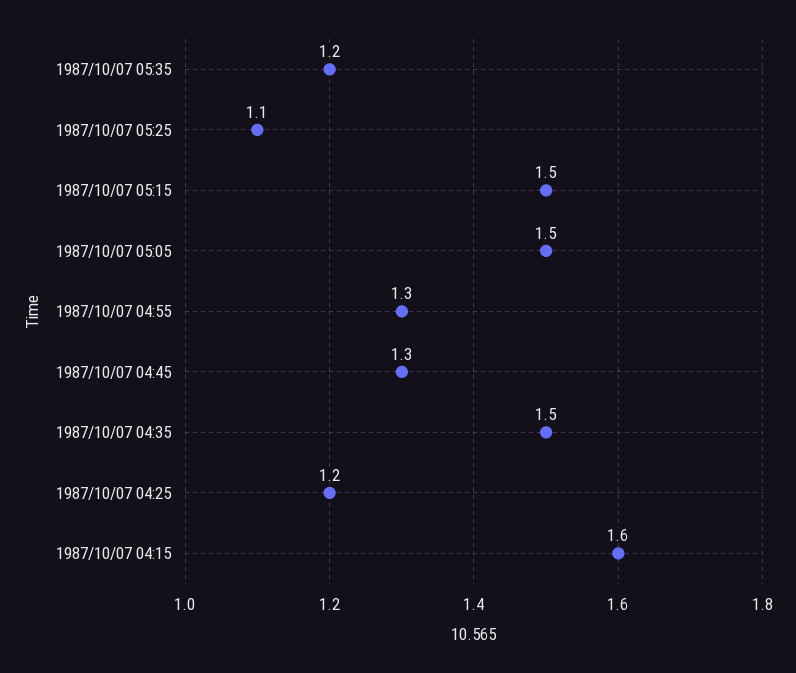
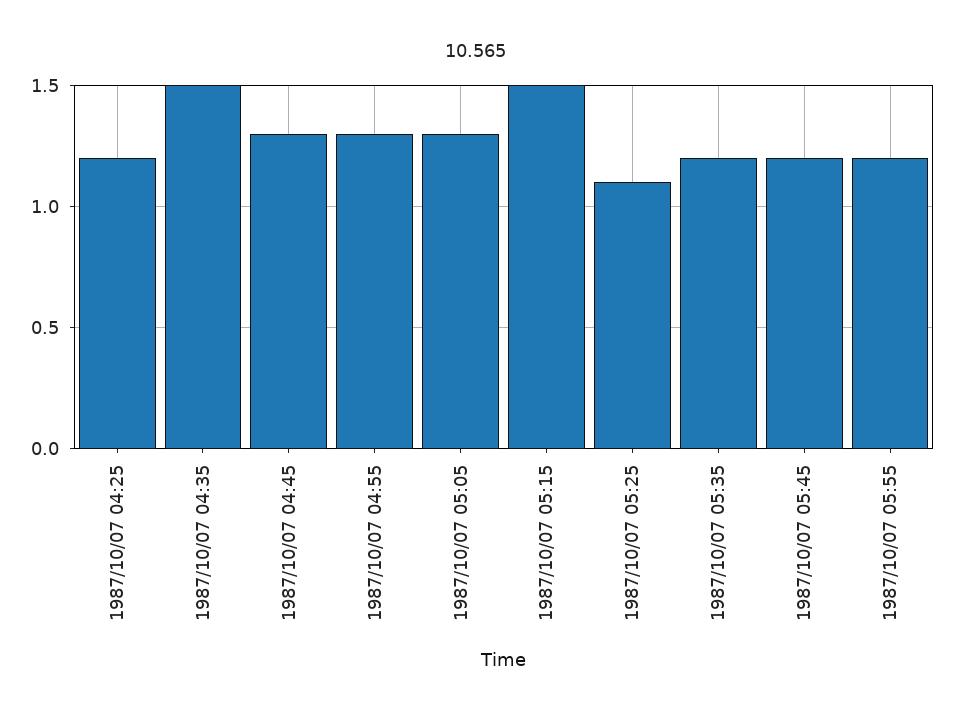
1987/10/07 05:05: 1.5 -> 1.3
1987/10/07 04:15: 1.6 -> none
1987/10/07 05:45: none -> 1.2
1987/10/07 05:55: none -> 1.2

